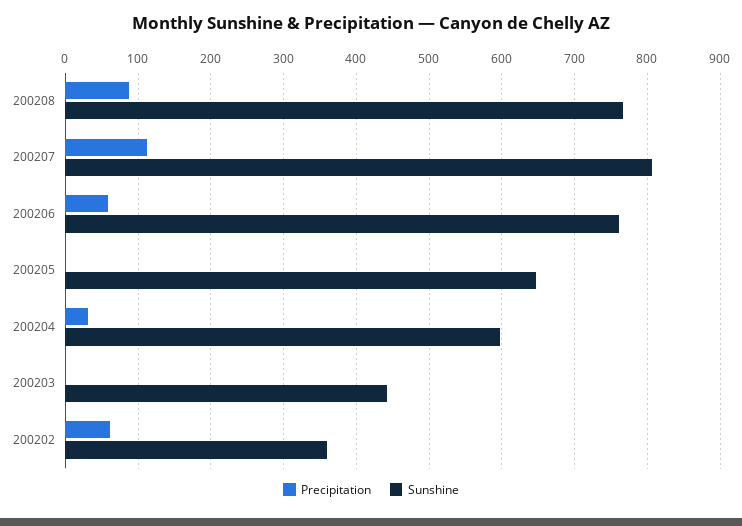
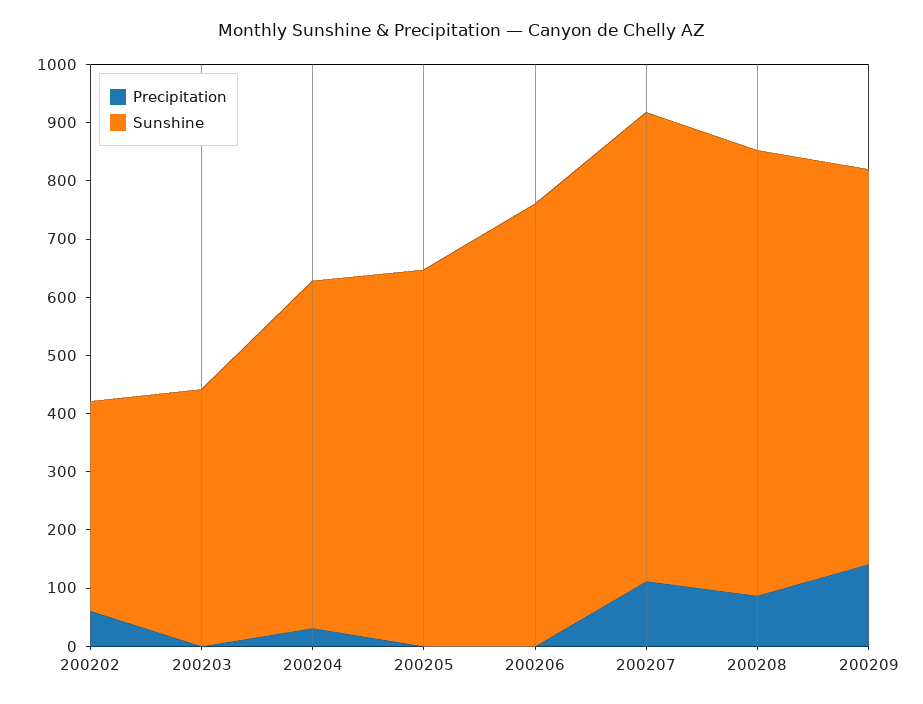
Precipitation, 200206: 60 -> 0
Precipitation, 200209: none -> 140
Sunshine, 200209: none -> 680

